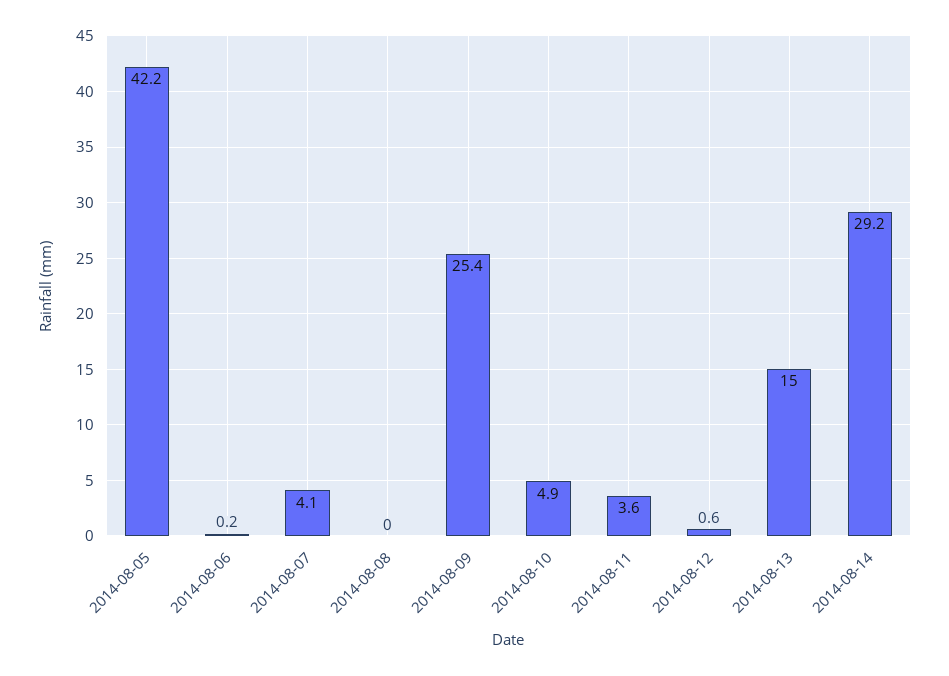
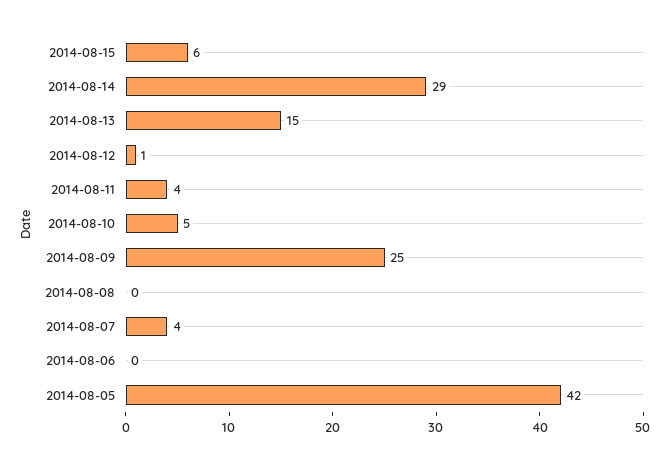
2014-08-15: none -> 6

